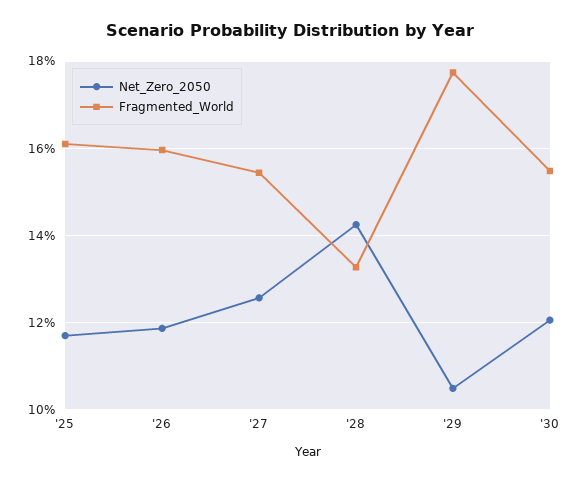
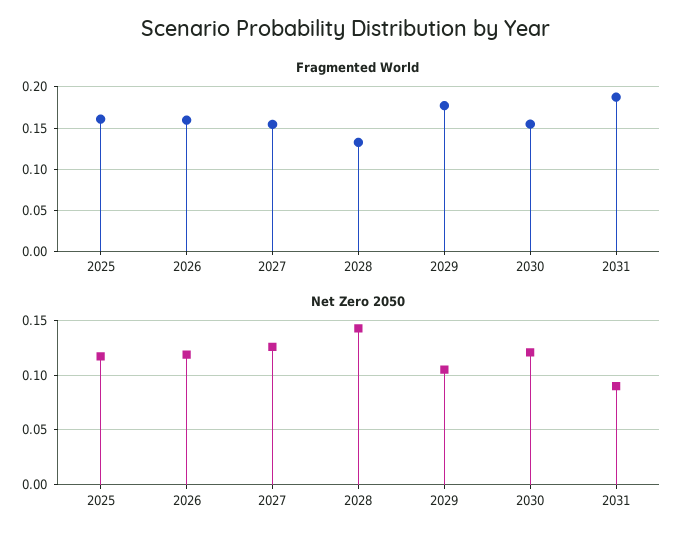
Fragmented_World, 2031: none -> 0.19
Net_Zero_2050, 2031: none -> 0.09

